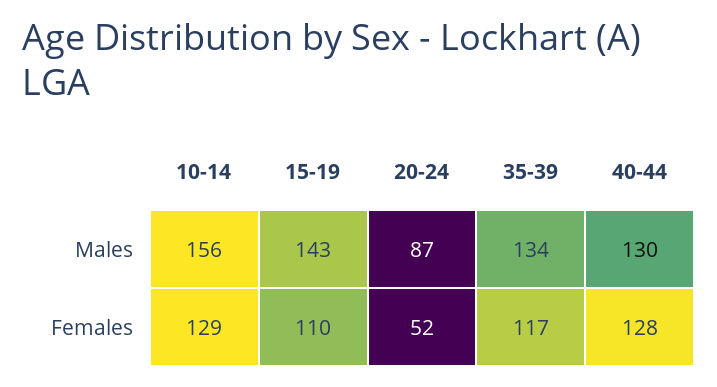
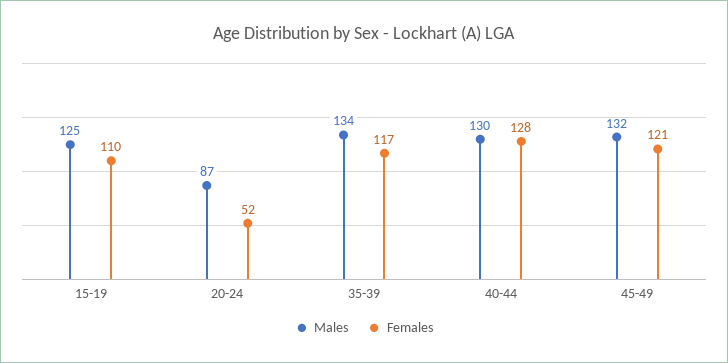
Males, 10-14: 156 -> none
Males, 15-19: 143 -> 125
Females, 10-14: 129 -> none
Males, 45-49: none -> 132
Females, 45-49: none -> 121

